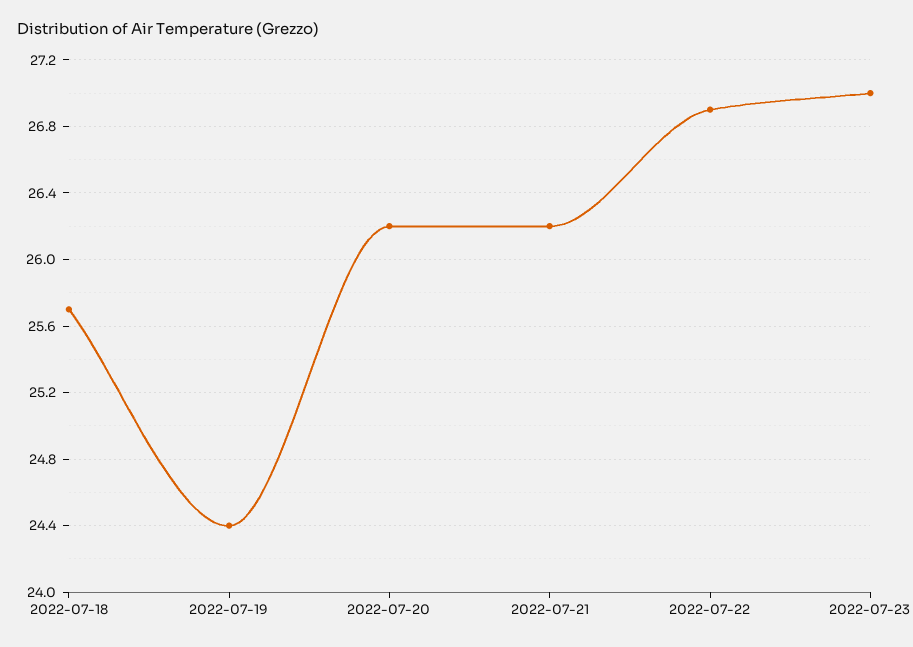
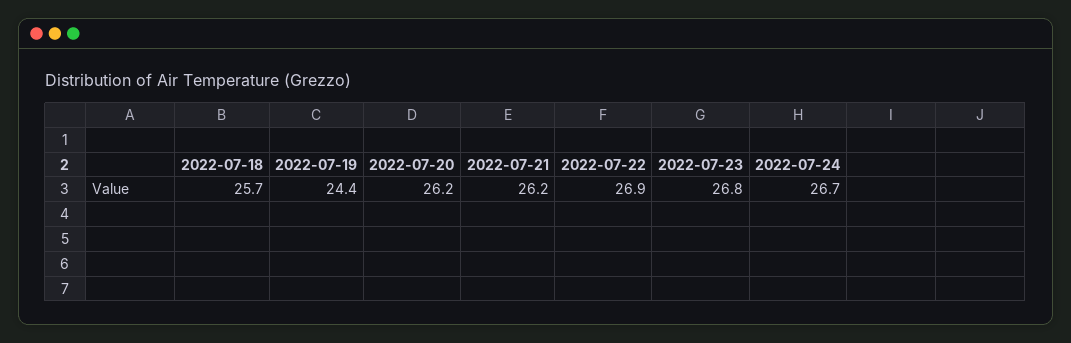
2022-07-23: 27 -> 26.8
2022-07-24: none -> 26.7

